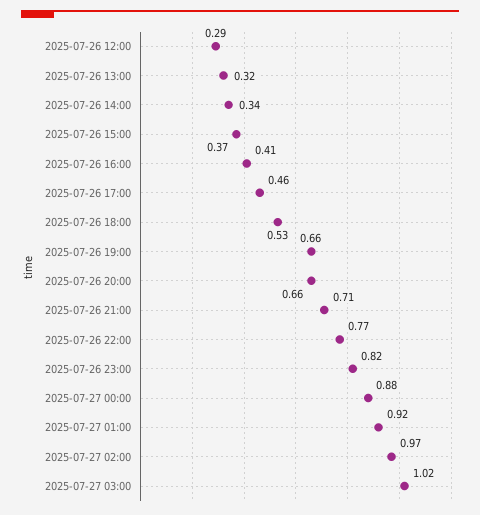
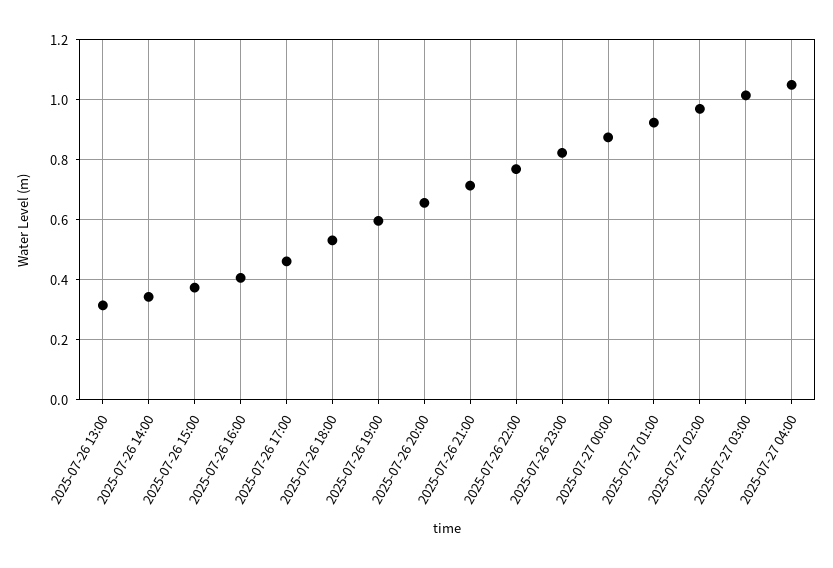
2025-07-26 12:00: 0.29 -> none
2025-07-26 19:00: 0.66 -> 0.6
2025-07-27 04:00: none -> 1.05

